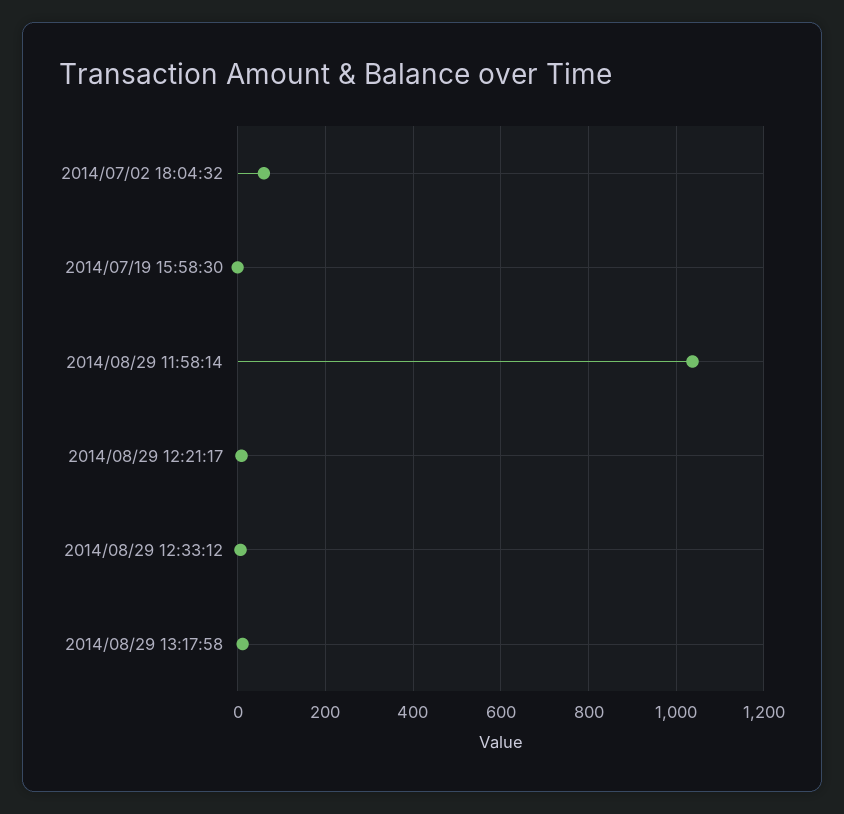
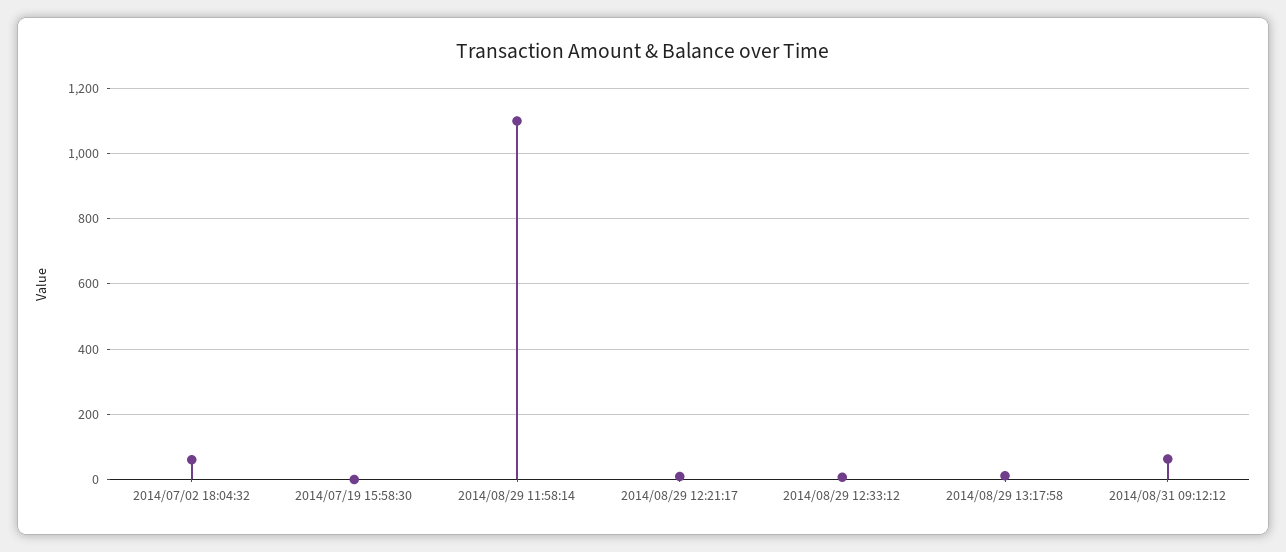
2014/08/29 11:58:14: 1040 -> 1100
2014/08/31 09:12:12: none -> 60

